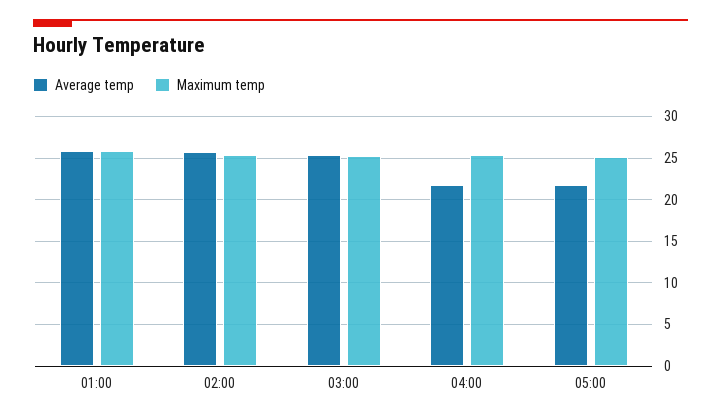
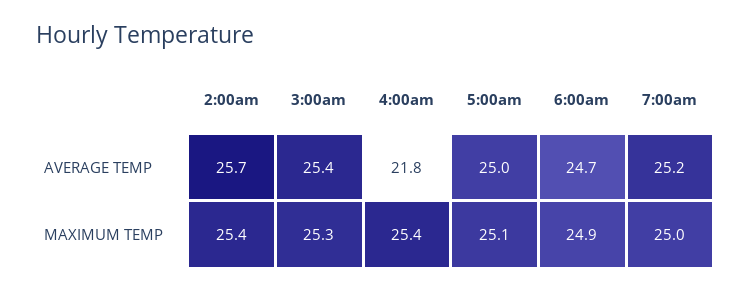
Average temp, 01:00: 26 -> none
Maximum temp, 01:00: 26 -> none
Average temp, 05:00: 22 -> 25
Average temp, 6:00am: none -> 24.7
Average temp, 7:00am: none -> 25.2
Maximum temp, 6:00am: none -> 24.9
Maximum temp, 7:00am: none -> 25

